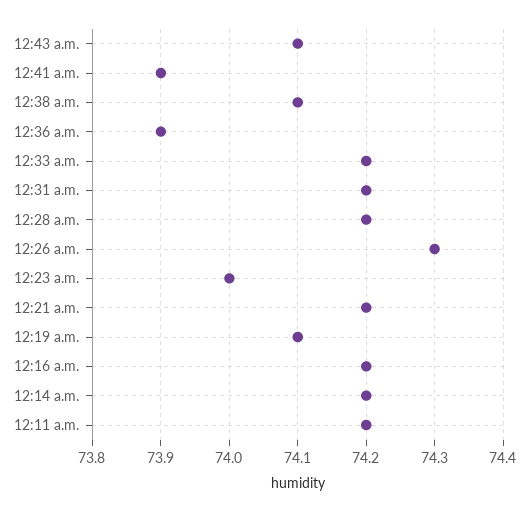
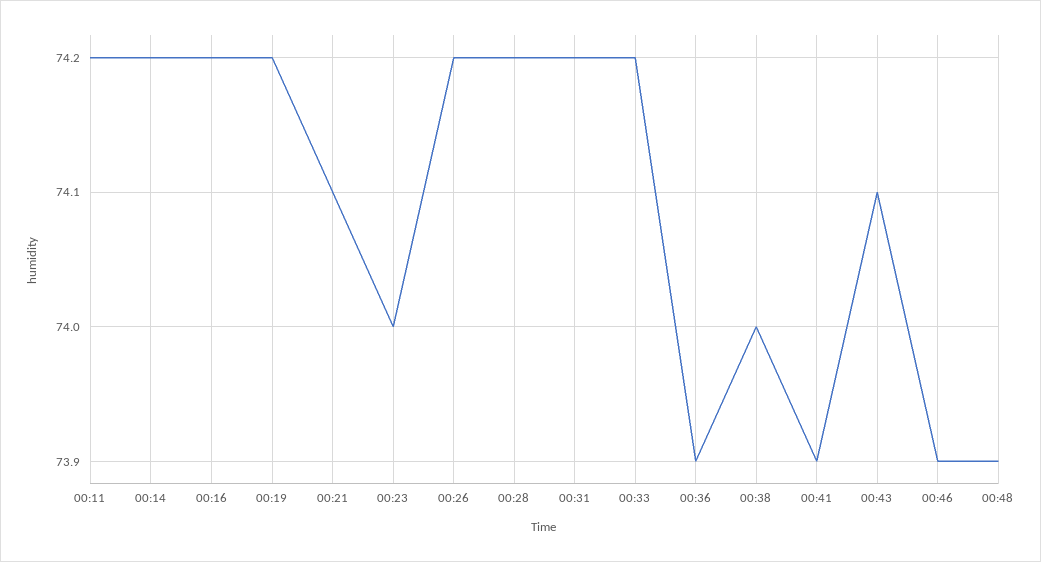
12:38 a.m.: 74.1 -> 74
12:26 a.m.: 74.3 -> 74.2
12:21 a.m.: 74.2 -> 74.1
12:19 a.m.: 74.1 -> 74.2
00:46: none -> 73.9
00:48: none -> 73.9

